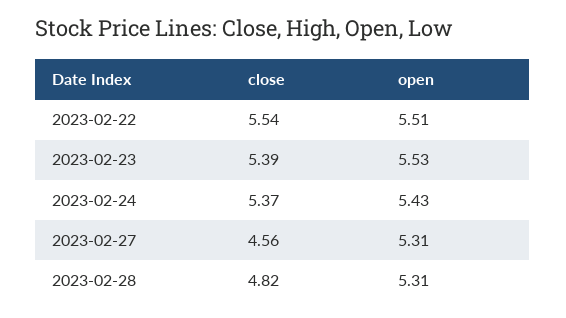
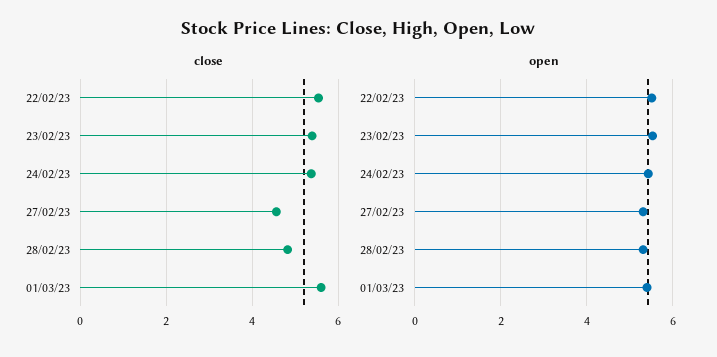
close, 01/03/23: none -> 5.6
open, 01/03/23: none -> 5.4

